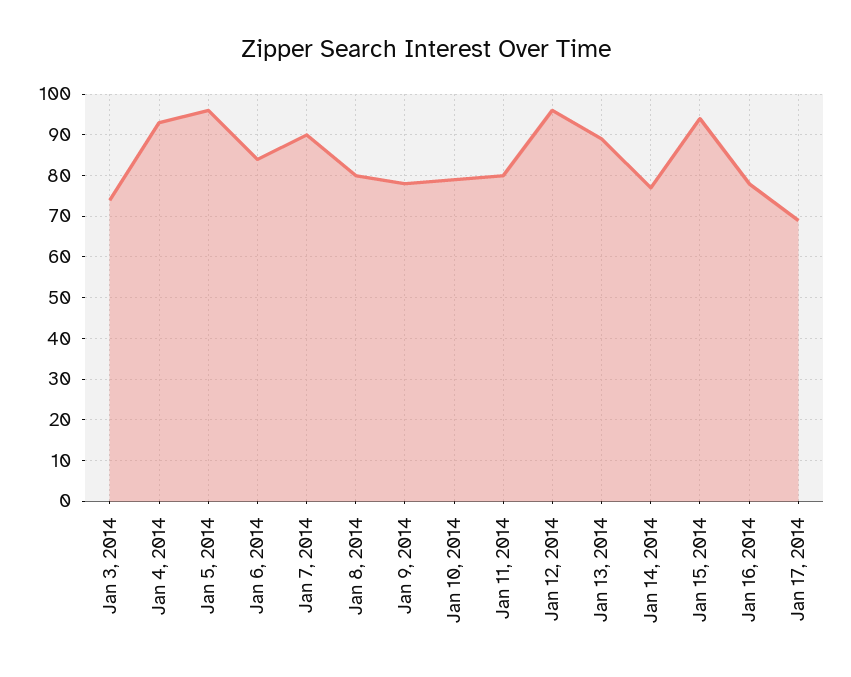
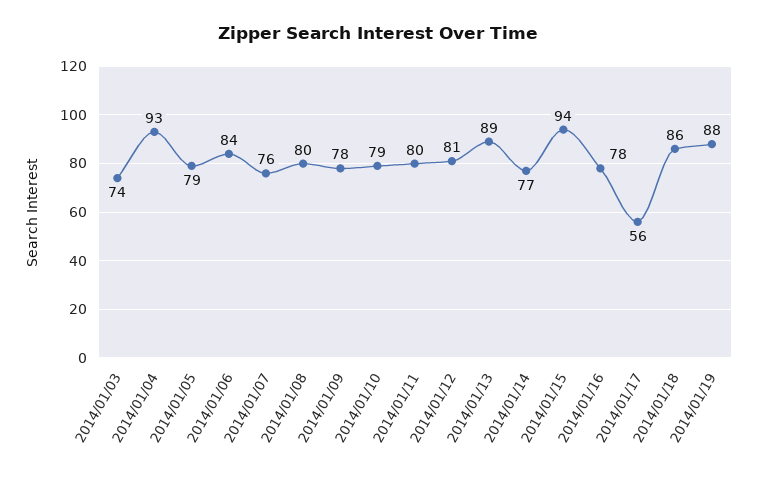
Jan 5, 2014: 95 -> 79
Jan 7, 2014: 90 -> 76
Jan 12, 2014: 95 -> 81
Jan 17, 2014: 70 -> 56
2014/01/18: none -> 86
2014/01/19: none -> 88

